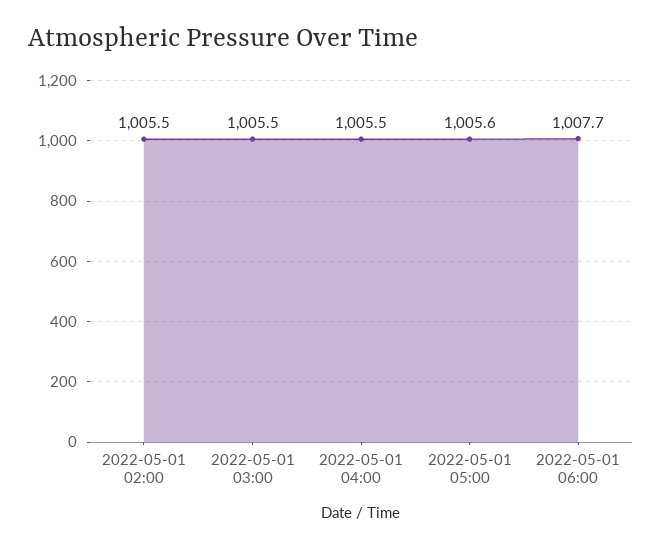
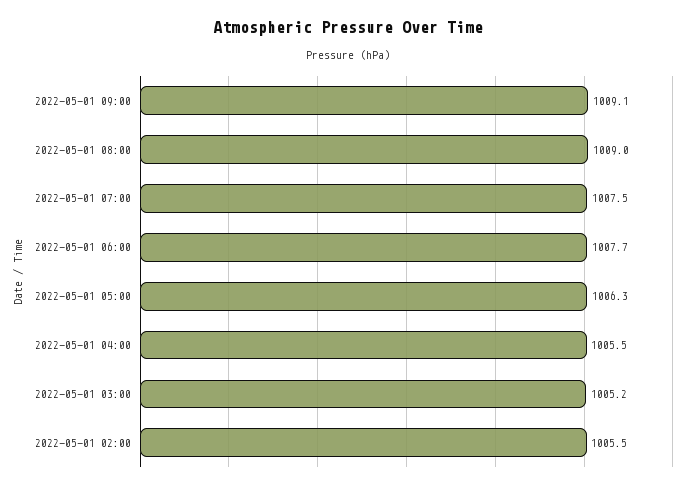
2022-05-01 03:00: 1005.5 -> 1005.2
2022-05-01 05:00: 1005.6 -> 1006.3
2022-05-01 09:00: none -> 1009.1
2022-05-01 08:00: none -> 1009
2022-05-01 07:00: none -> 1007.5

